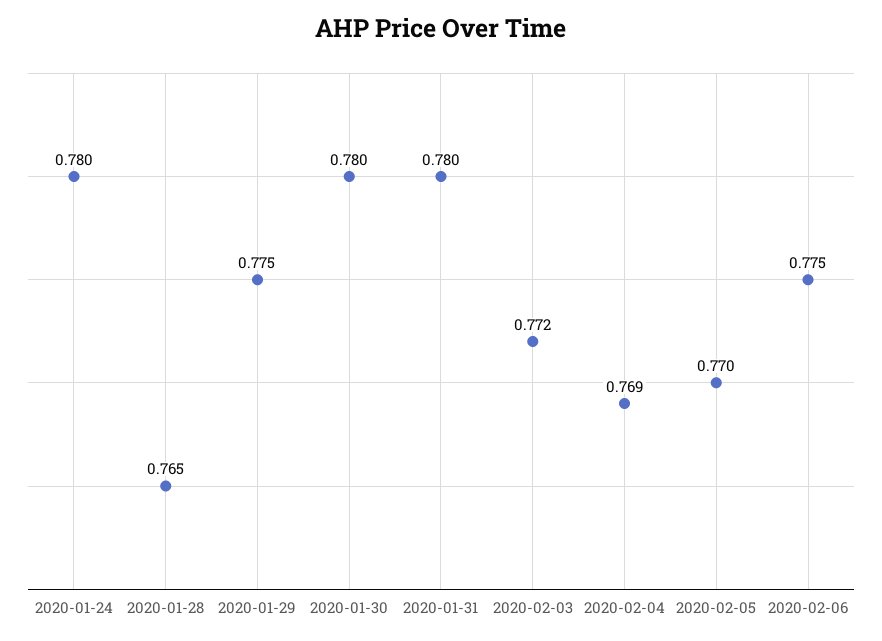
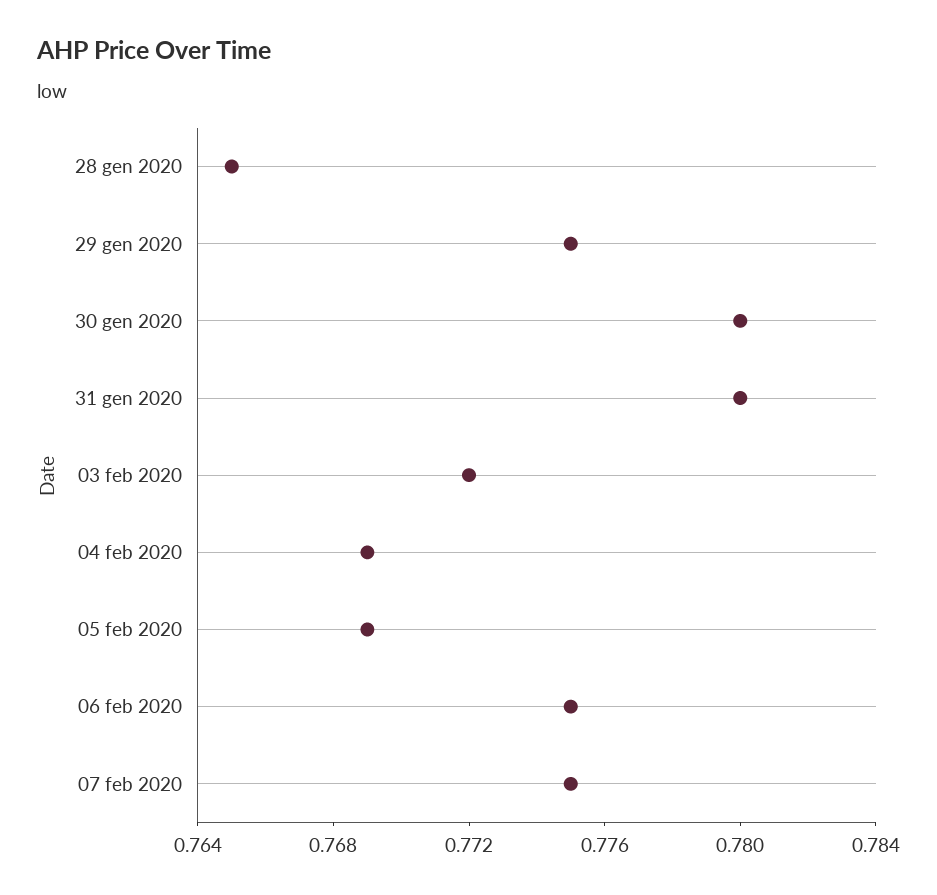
2020-01-24: 0.78 -> none
2020-02-05: 0.77 -> 0.769
07 feb 2020: none -> 0.775

